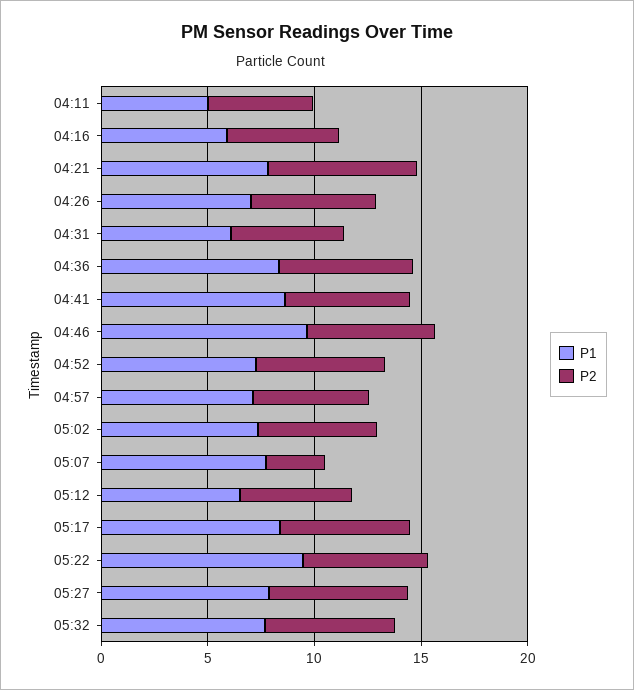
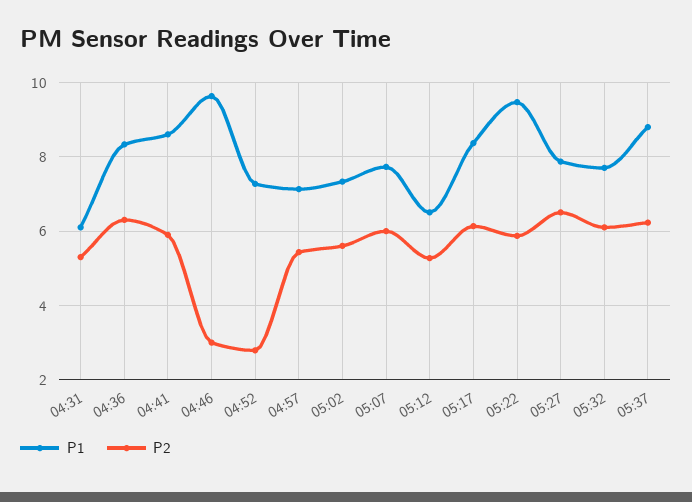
P1, 04:11: 5 -> none
P2, 04:11: 5 -> none
P1, 04:16: 6 -> none
P2, 04:16: 5 -> none
P1, 04:21: 8 -> none
P2, 04:21: 7 -> none
P1, 04:26: 7 -> none
P2, 04:26: 6 -> none
P2, 04:46: 6 -> 3
P2, 04:52: 6 -> 2.8
P2, 05:07: 3 -> 6
P1, 05:37: none -> 8.8
P2, 05:37: none -> 6.2

